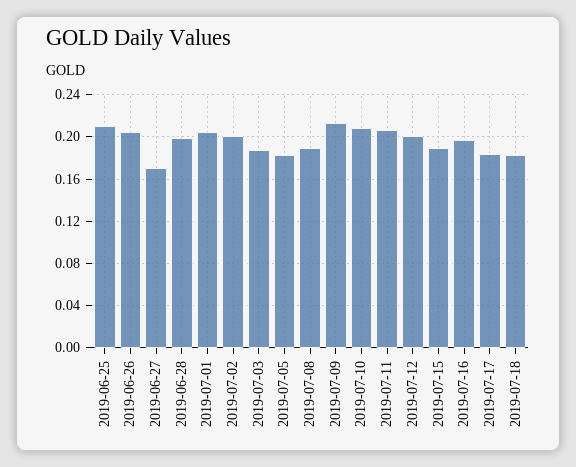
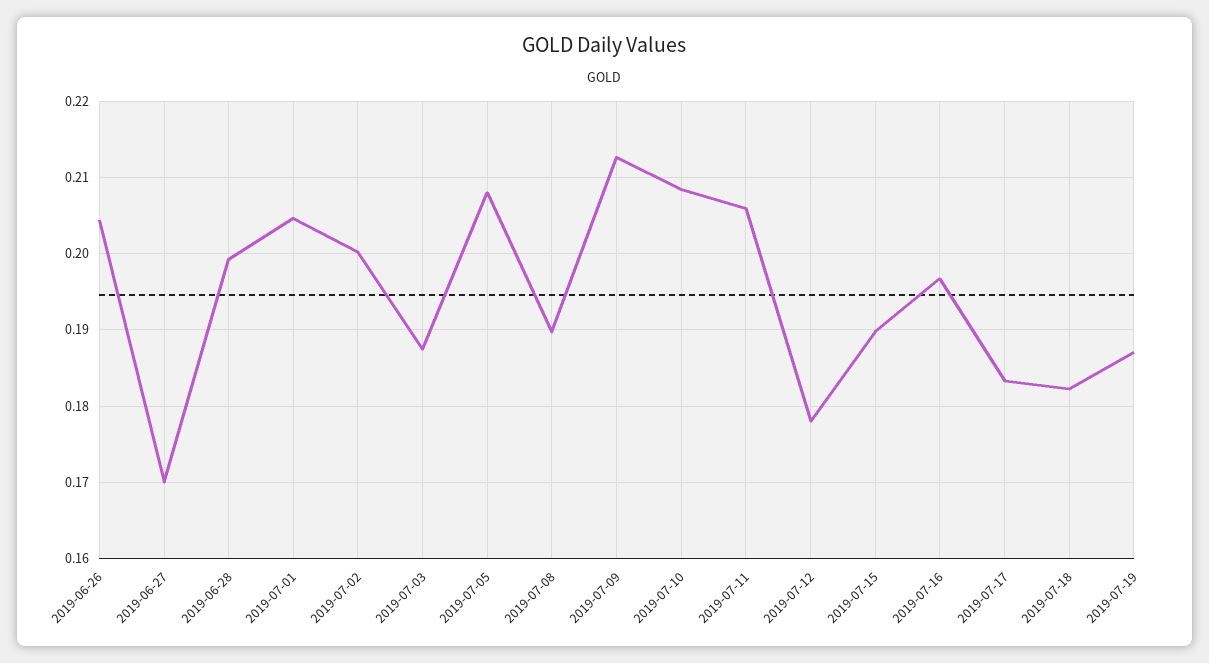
2019-06-25: 0.21 -> none
2019-07-05: 0.18 -> 0.208
2019-07-12: 0.2 -> 0.178
2019-07-19: none -> 0.187

